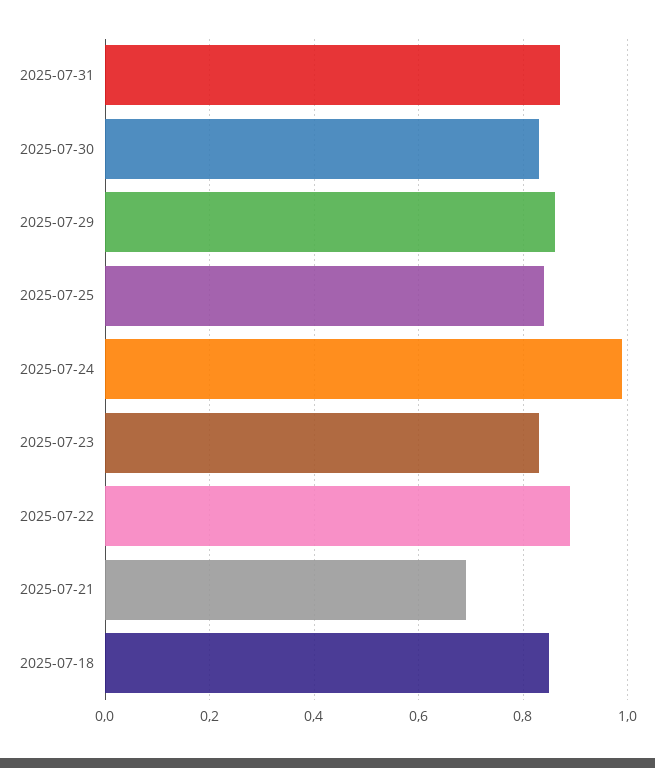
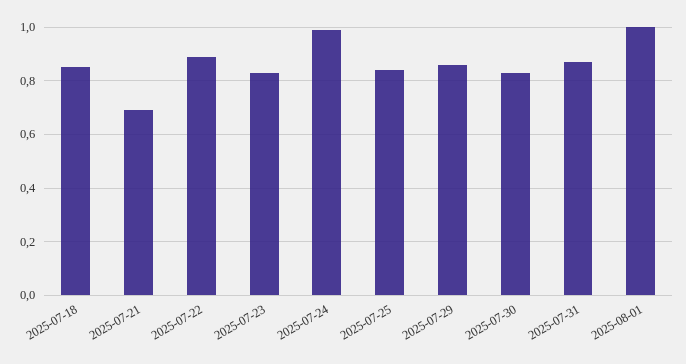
2025-08-01: none -> 1

